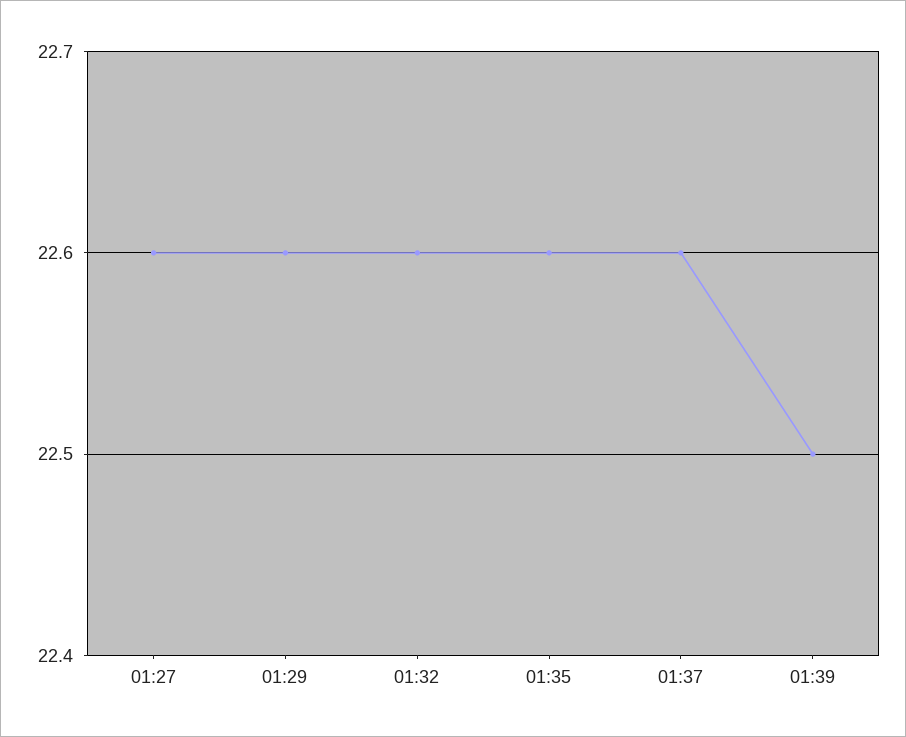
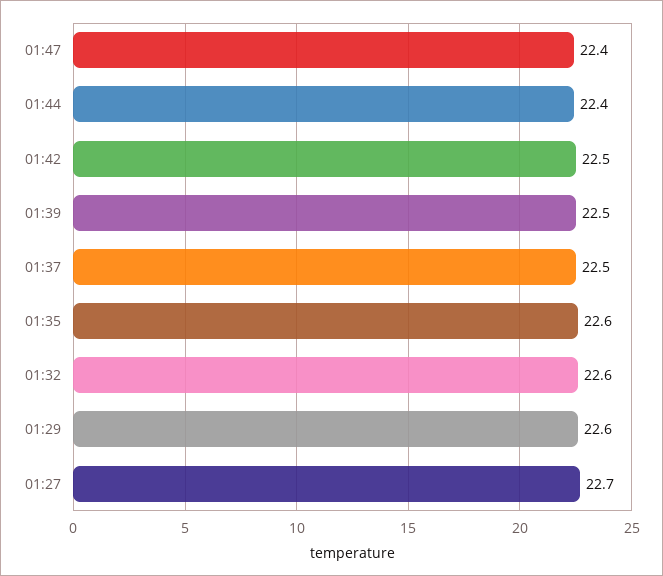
01:27: 22.6 -> 22.7
01:37: 22.6 -> 22.5
01:47: none -> 22.4
01:44: none -> 22.4
01:42: none -> 22.5

